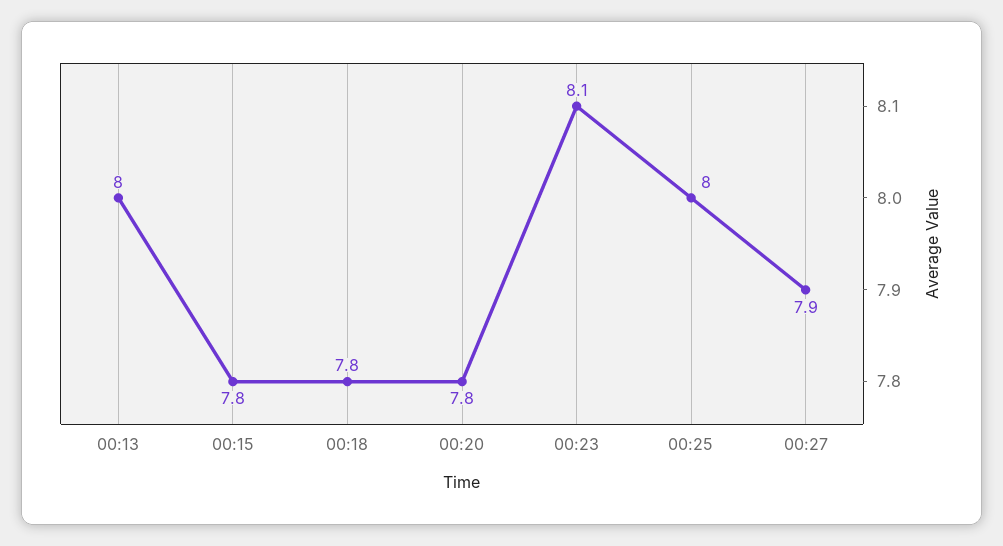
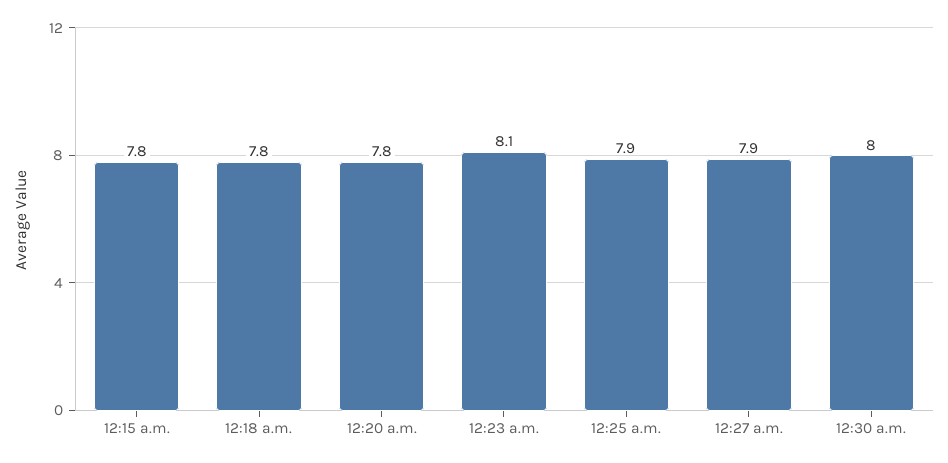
00:13: 8 -> none
00:25: 8 -> 7.9
12:30 a.m.: none -> 8

